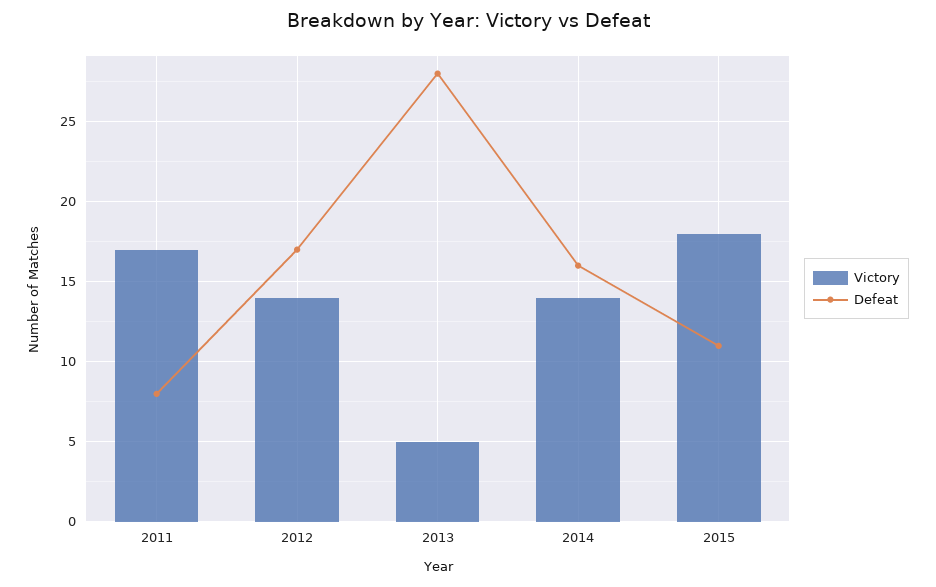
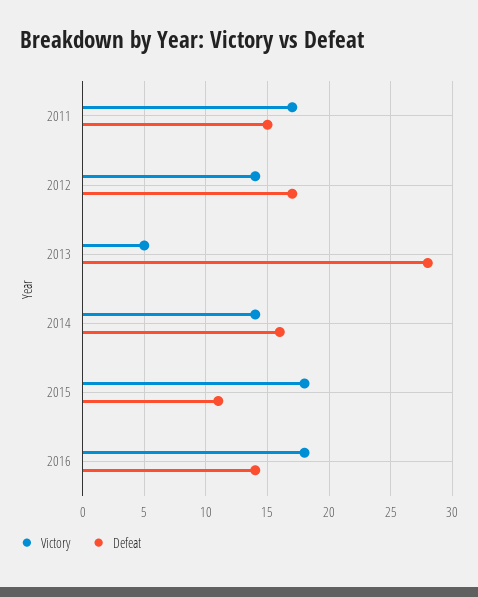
Defeat, 2011: 8 -> 15
Victory, 2016: none -> 18
Defeat, 2016: none -> 14

